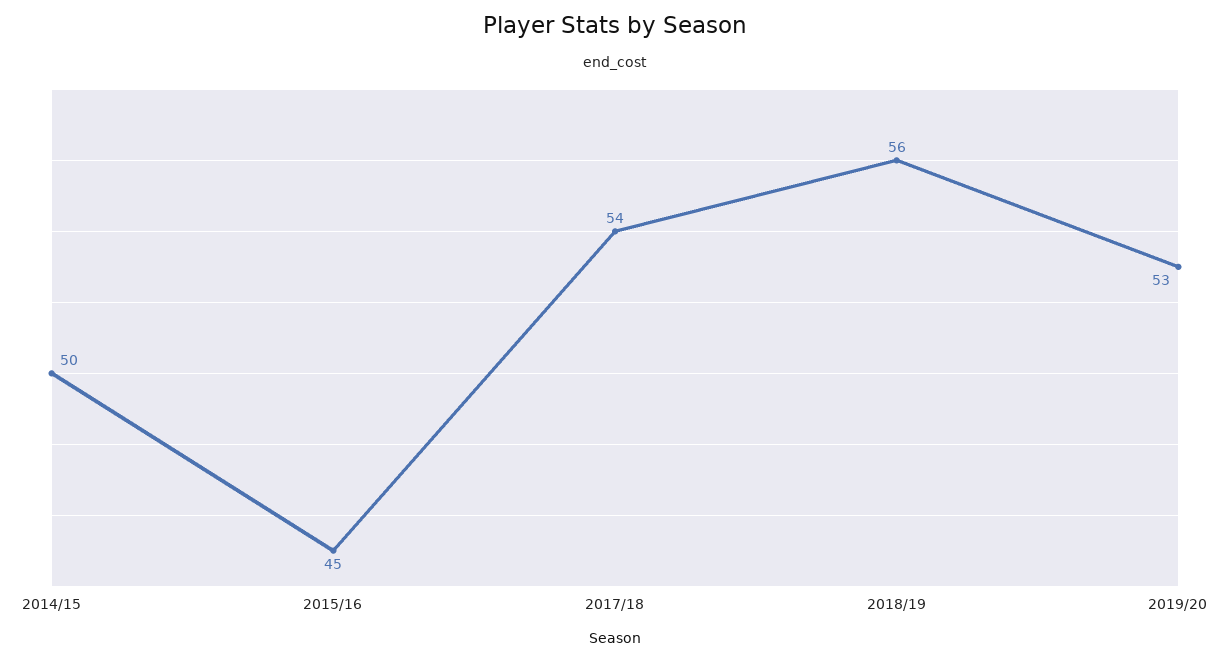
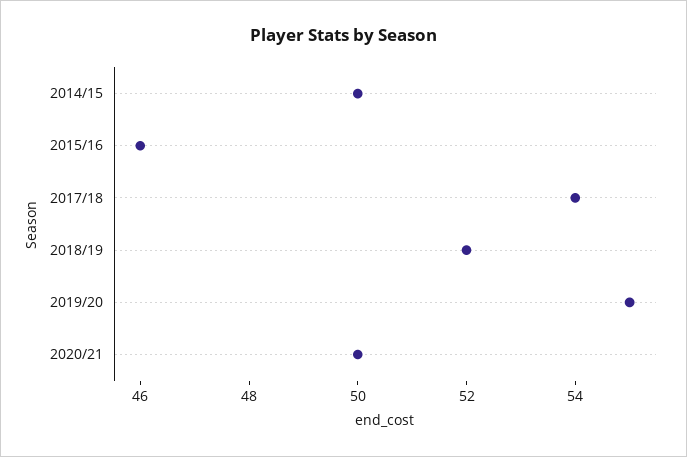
2015/16: 45 -> 46
2018/19: 56 -> 52
2019/20: 53 -> 55
2020/21: none -> 50

